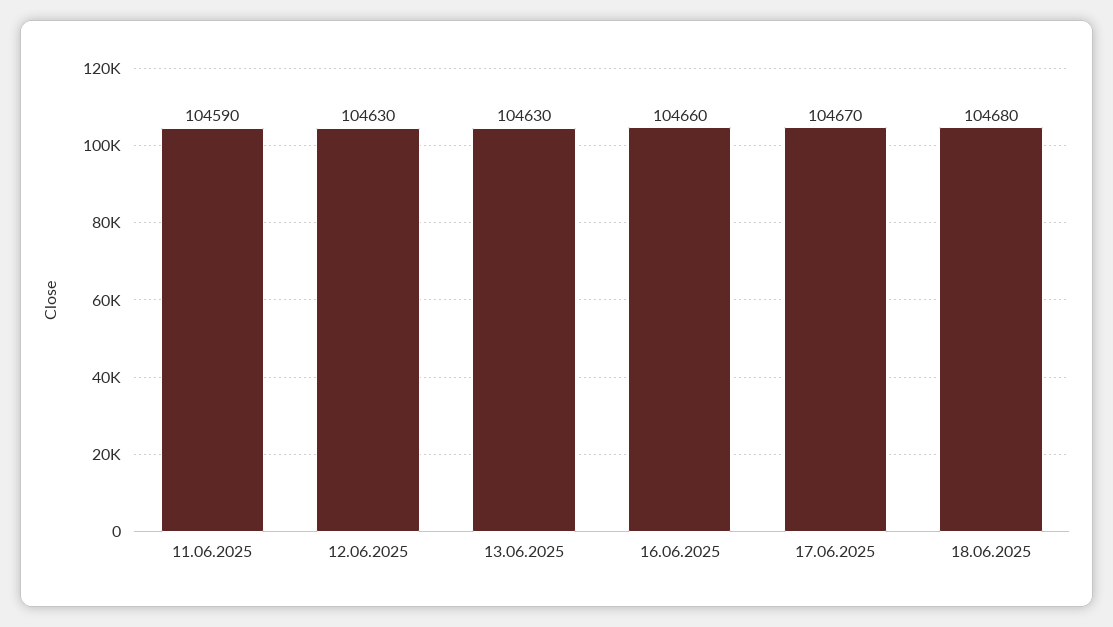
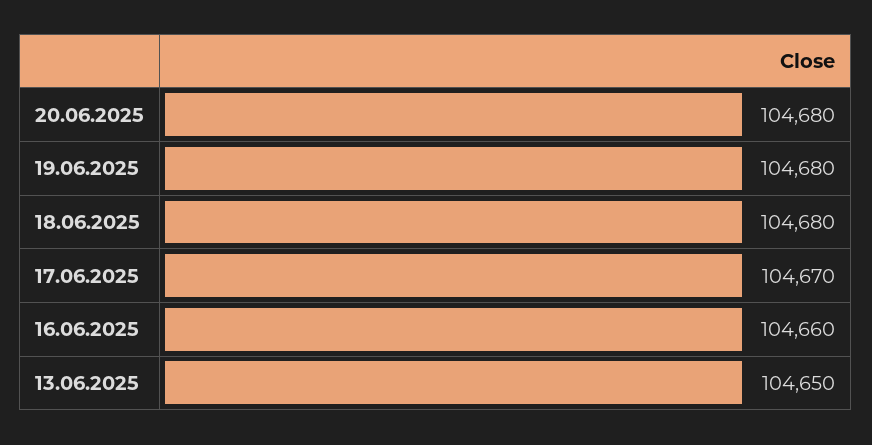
11.06.2025: 104590 -> none
12.06.2025: 104630 -> none
13.06.2025: 104630 -> 104650
20.06.2025: none -> 104680
19.06.2025: none -> 104680

